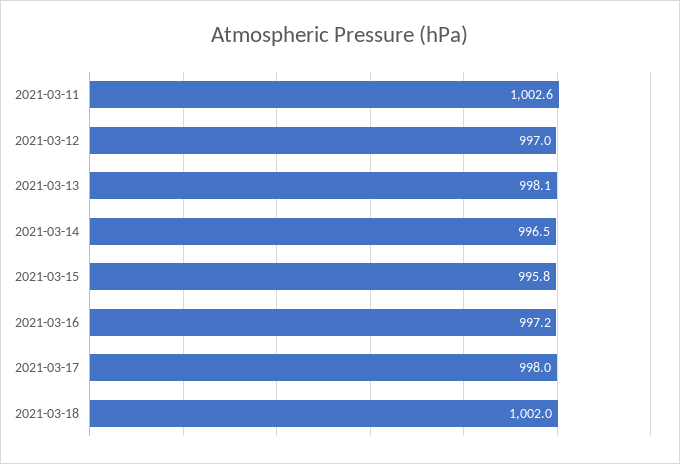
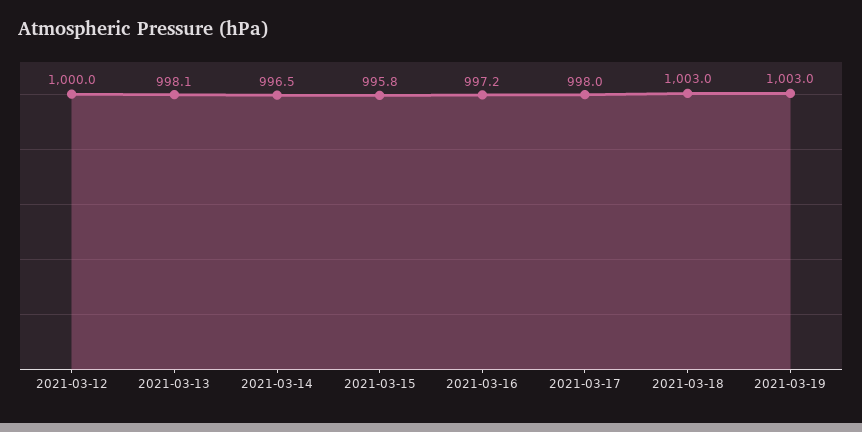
2021-03-11: 1002.6 -> none
2021-03-12: 997 -> 1000
2021-03-18: 1002 -> 1003
2021-03-19: none -> 1003

